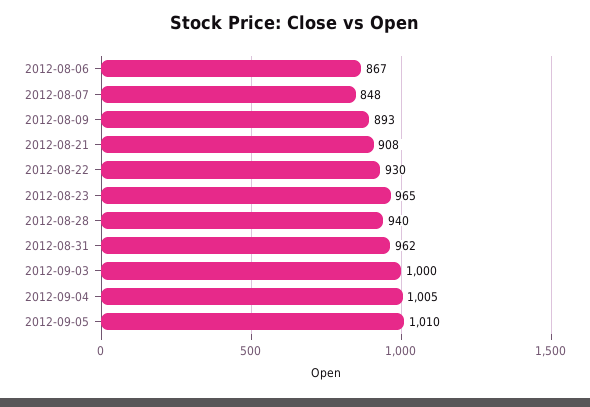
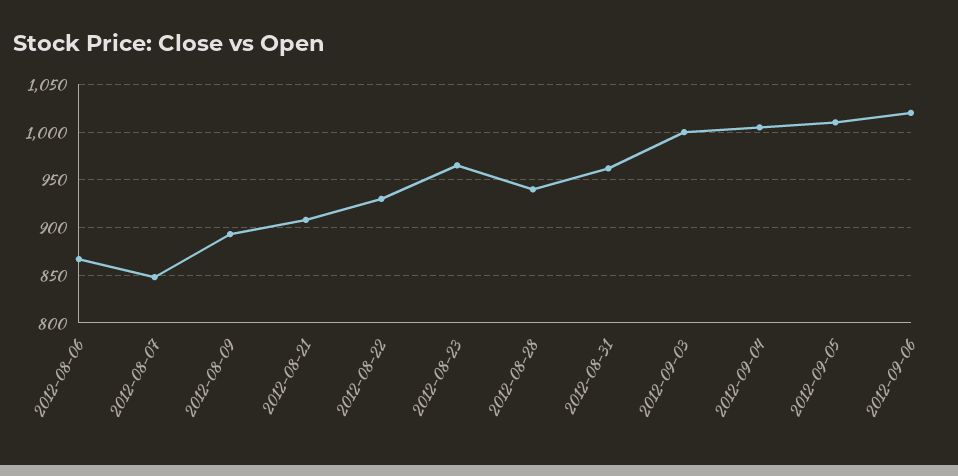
2012-09-06: none -> 1020

